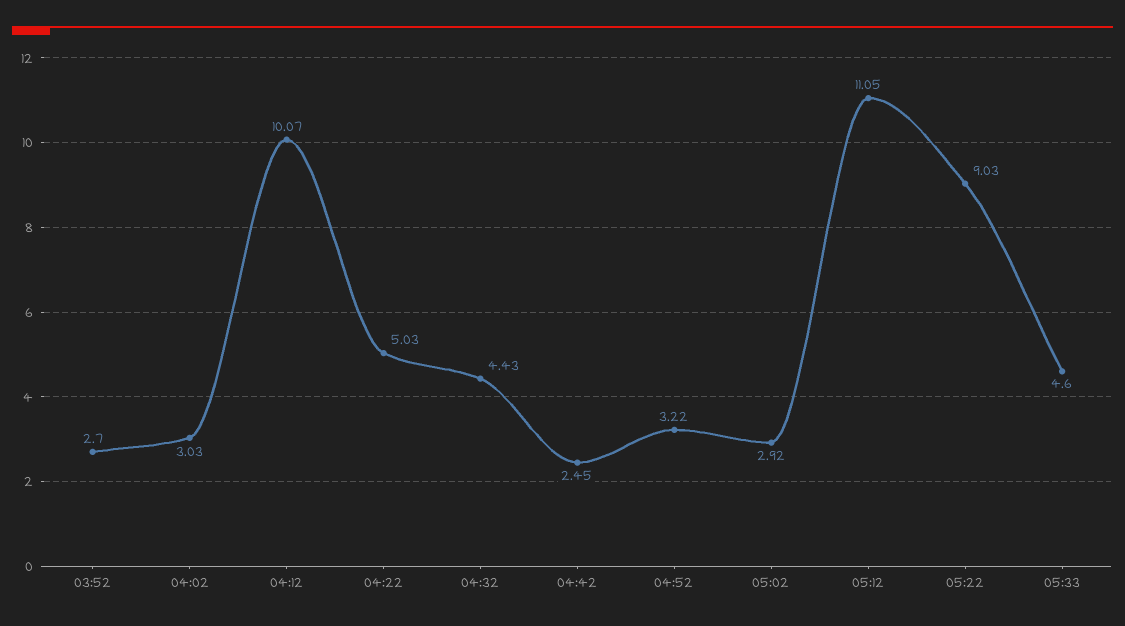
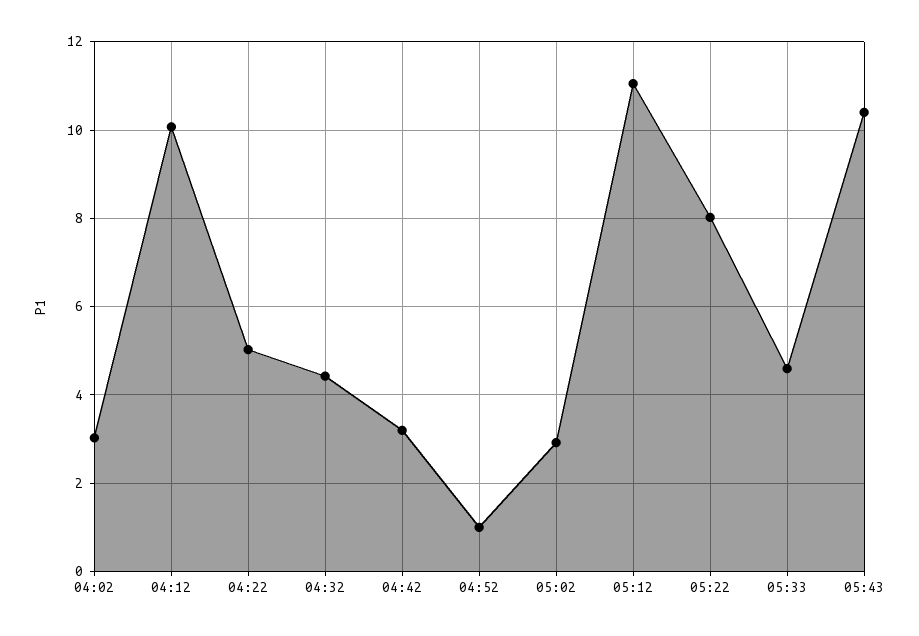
03:52: 2.7 -> none
04:42: 2.45 -> 3.2
04:52: 3.22 -> 1
05:22: 9.03 -> 8
05:43: none -> 10.4

